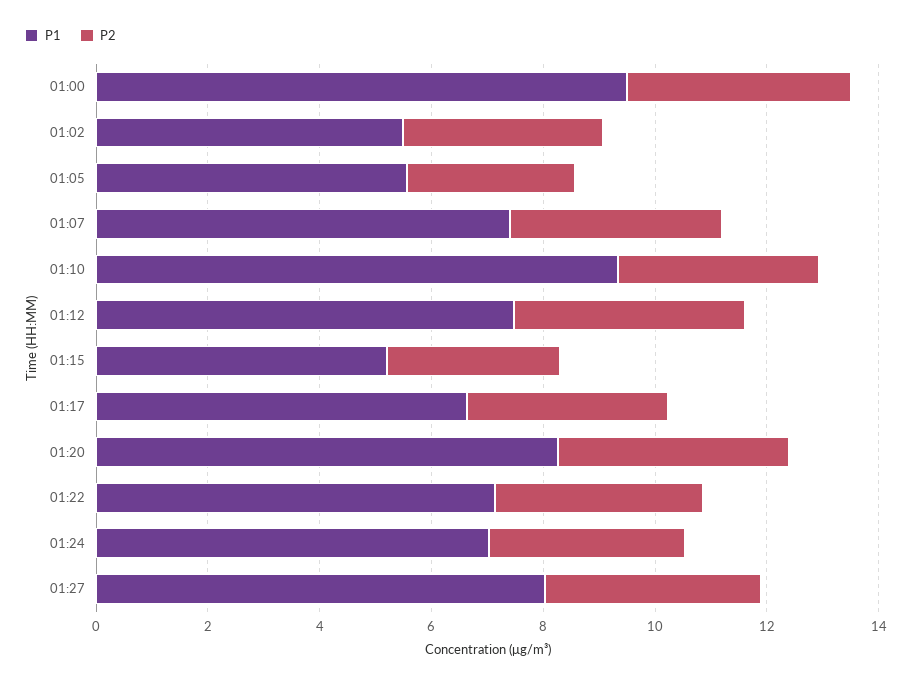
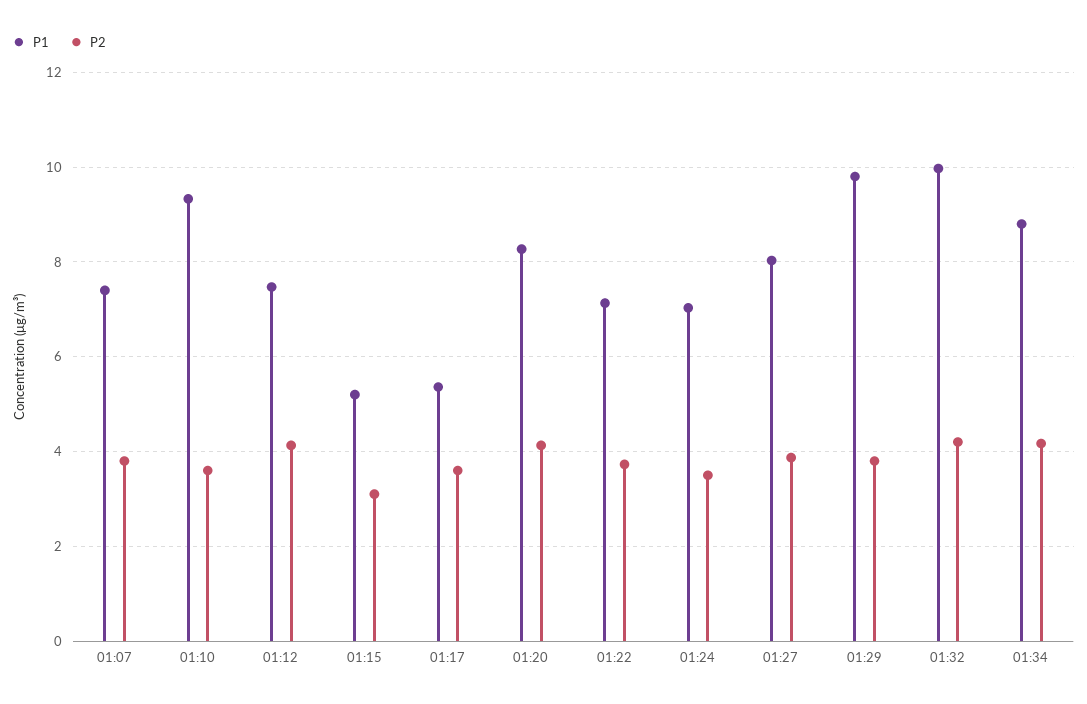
P1, 01:00: 9.5 -> none
P2, 01:00: 4 -> none
P1, 01:02: 5.5 -> none
P2, 01:02: 3.5 -> none
P1, 01:05: 5.5 -> none
P2, 01:05: 3 -> none
P1, 01:17: 6.5 -> 5.4
P1, 01:29: none -> 9.8
P2, 01:29: none -> 3.8
P1, 01:32: none -> 10
P2, 01:32: none -> 4.2
P1, 01:34: none -> 8.8
P2, 01:34: none -> 4.2

